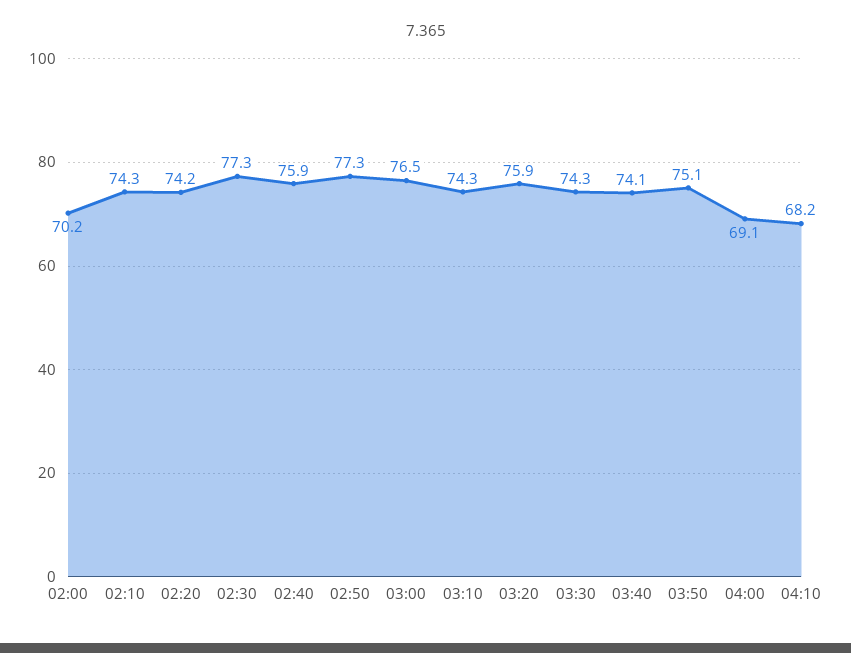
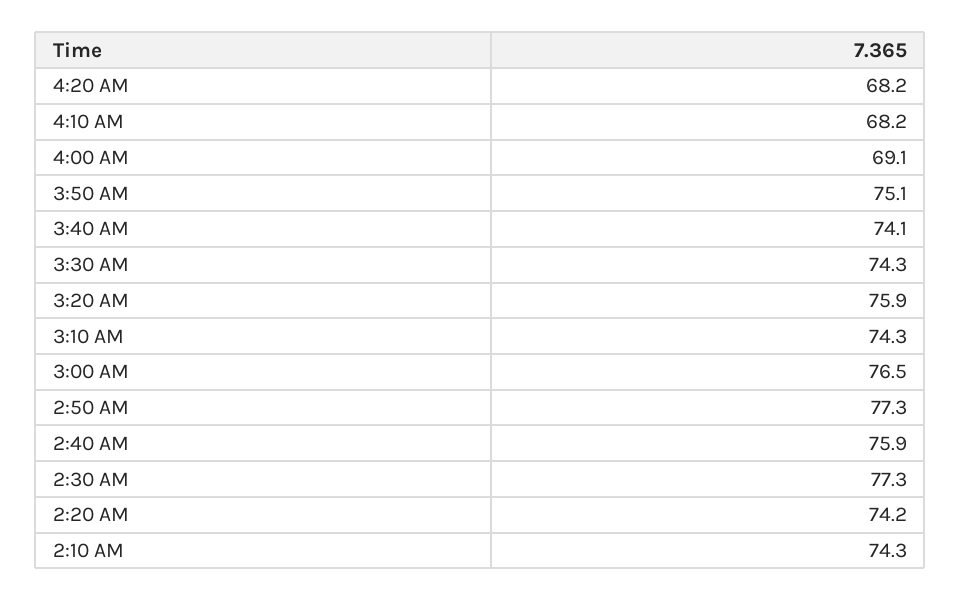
02:00: 70.2 -> none
4:20 AM: none -> 68.2

